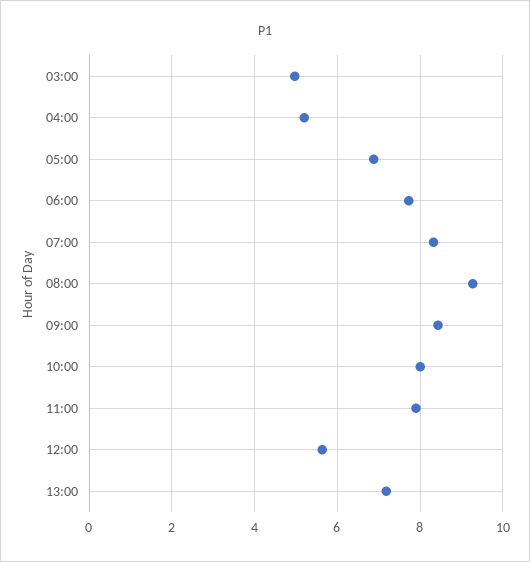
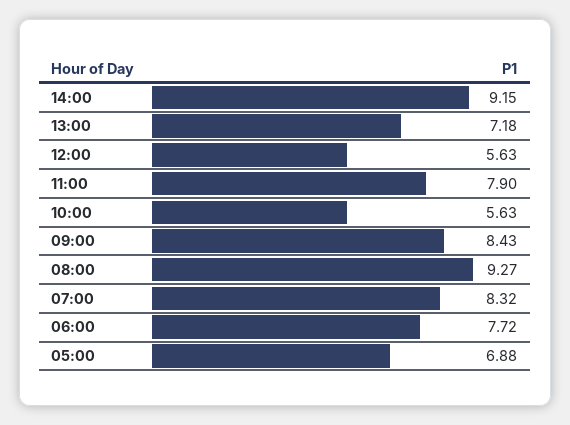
03:00: 5 -> none
04:00: 5.2 -> none
10:00: 8 -> 5.63
14:00: none -> 9.15

